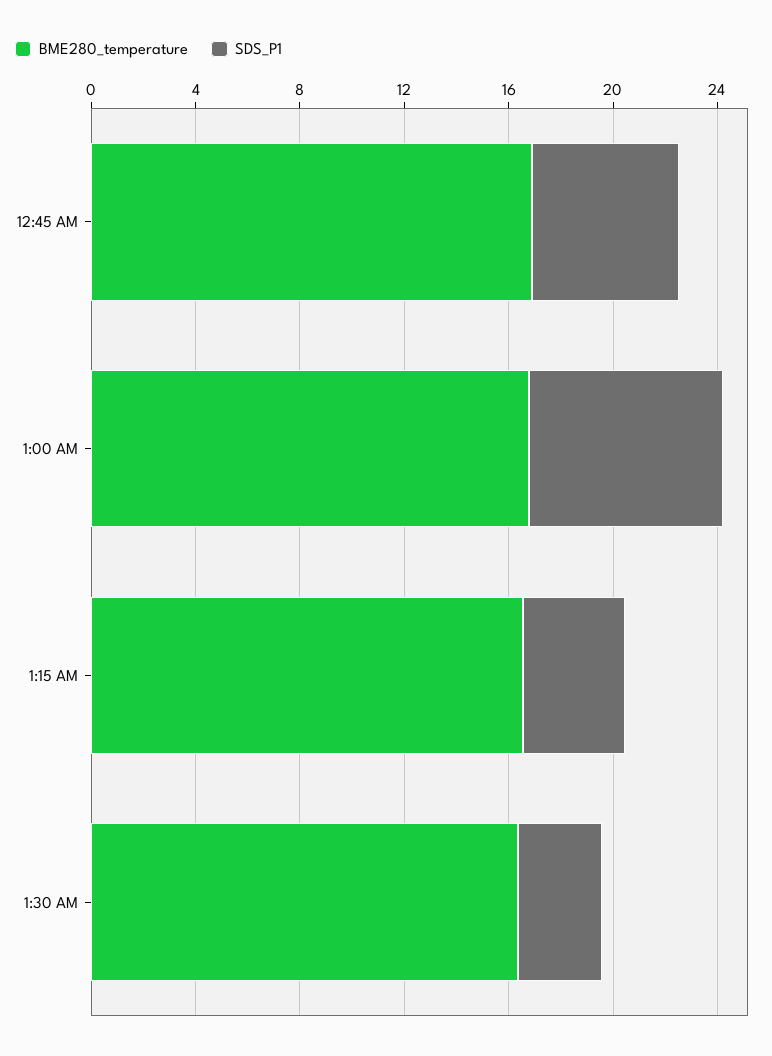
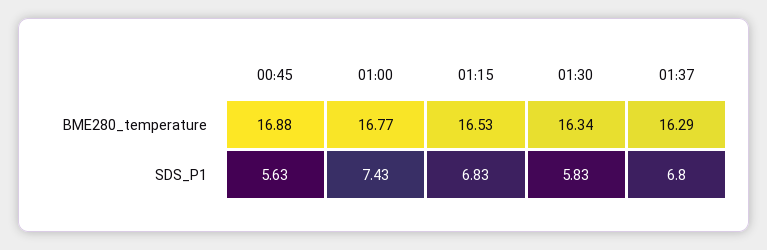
SDS_P1, 1:15 AM: 4 -> 6.83
SDS_P1, 1:30 AM: 3 -> 5.83
BME280_temperature, 01:37: none -> 16.29
SDS_P1, 01:37: none -> 6.8

